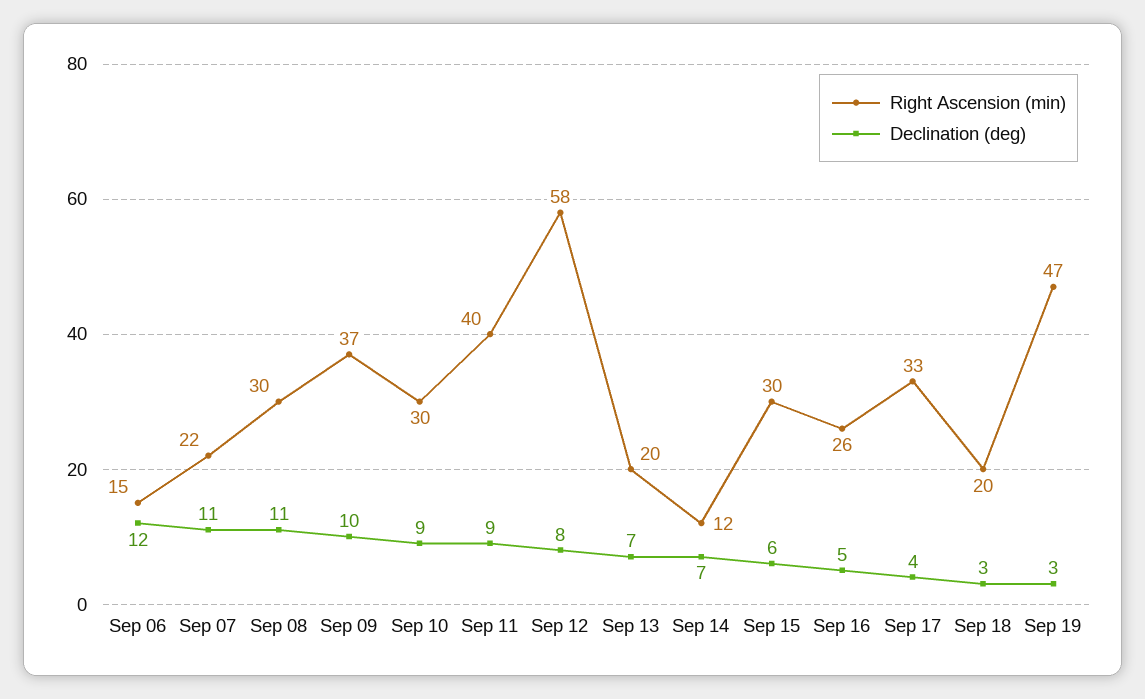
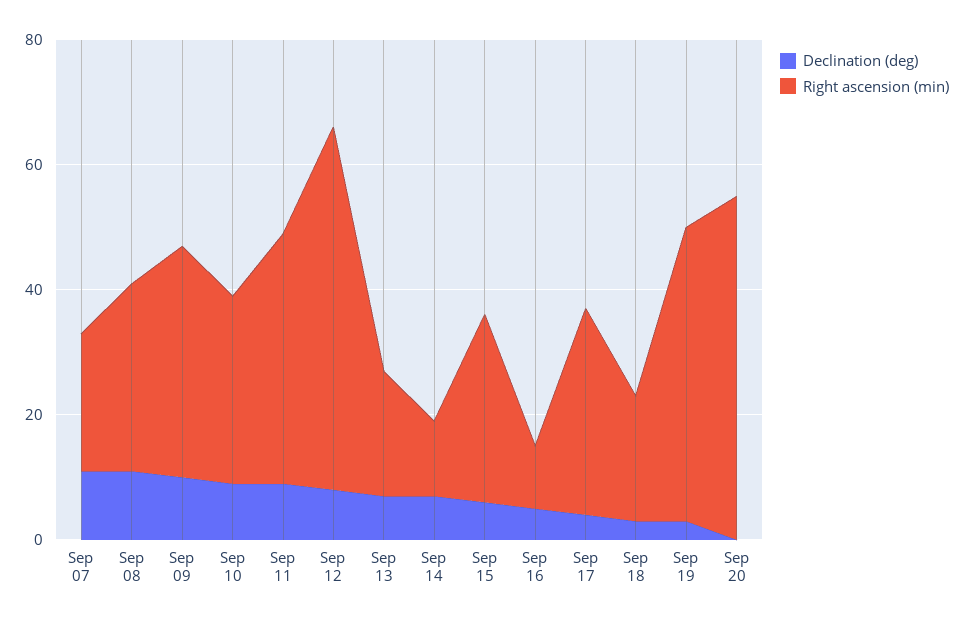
Right Ascension (min), Sep 06: 15 -> none
Declination (deg), Sep 06: 12 -> none
Right Ascension (min), Sep 16: 26 -> 10
Declination (deg), Sep 20: none -> 0
Right Ascension (min), Sep 20: none -> 55

